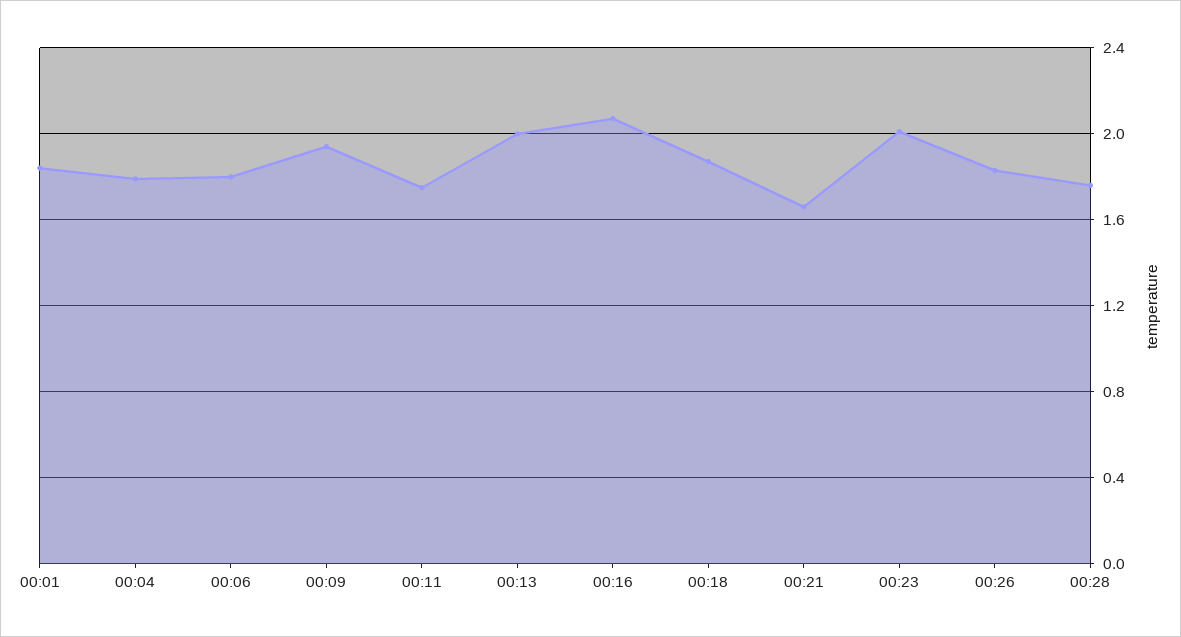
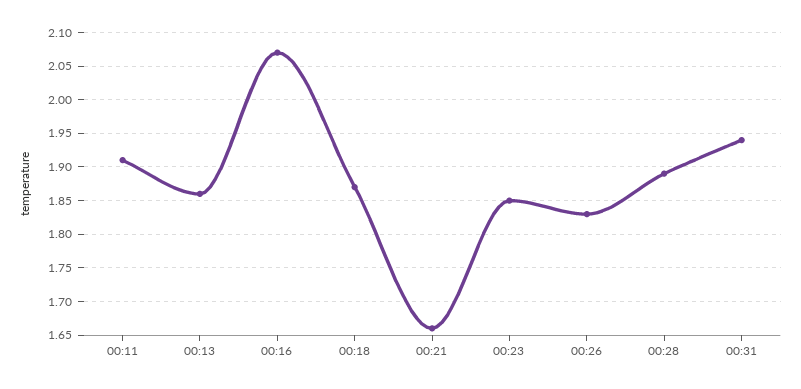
00:01: 1.85 -> none
00:04: 1.8 -> none
00:06: 1.8 -> none
00:09: 1.95 -> none
00:11: 1.75 -> 1.91
00:13: 2 -> 1.86
00:23: 2 -> 1.85
00:28: 1.75 -> 1.89
00:31: none -> 1.94

